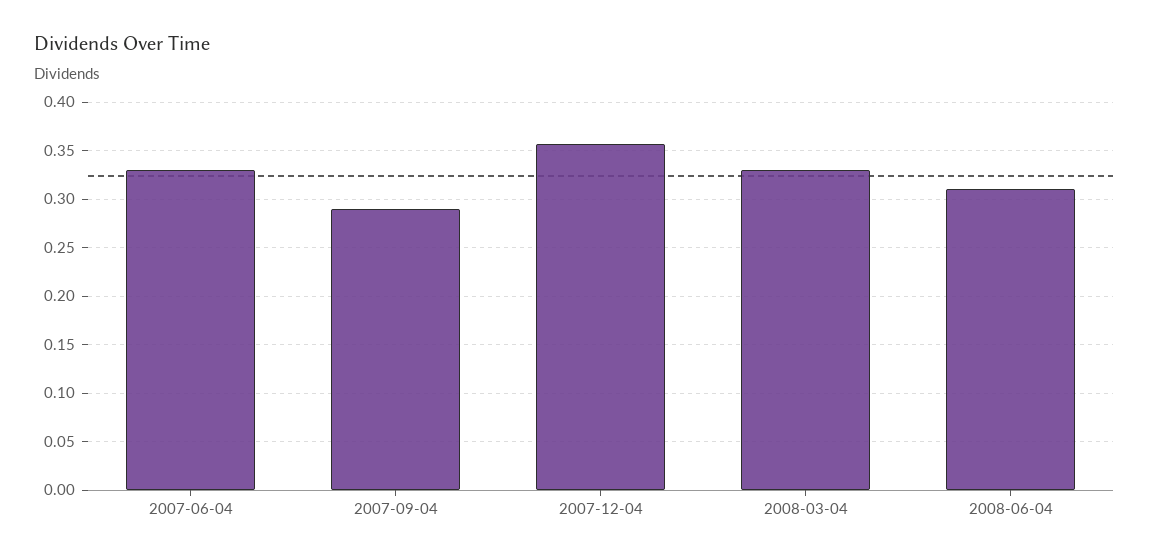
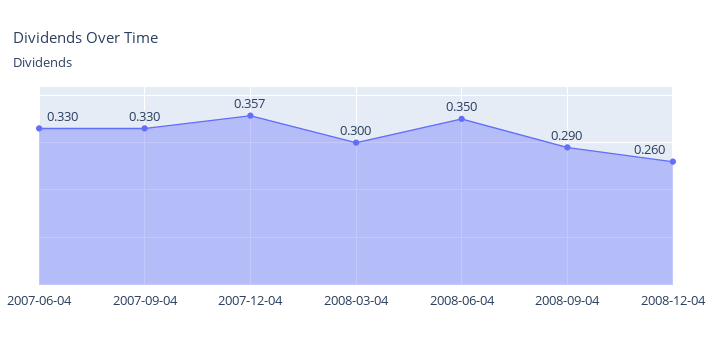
2007-09-04: 0.29 -> 0.33
2008-03-04: 0.33 -> 0.3
2008-06-04: 0.31 -> 0.35
2008-09-04: none -> 0.29
2008-12-04: none -> 0.26

